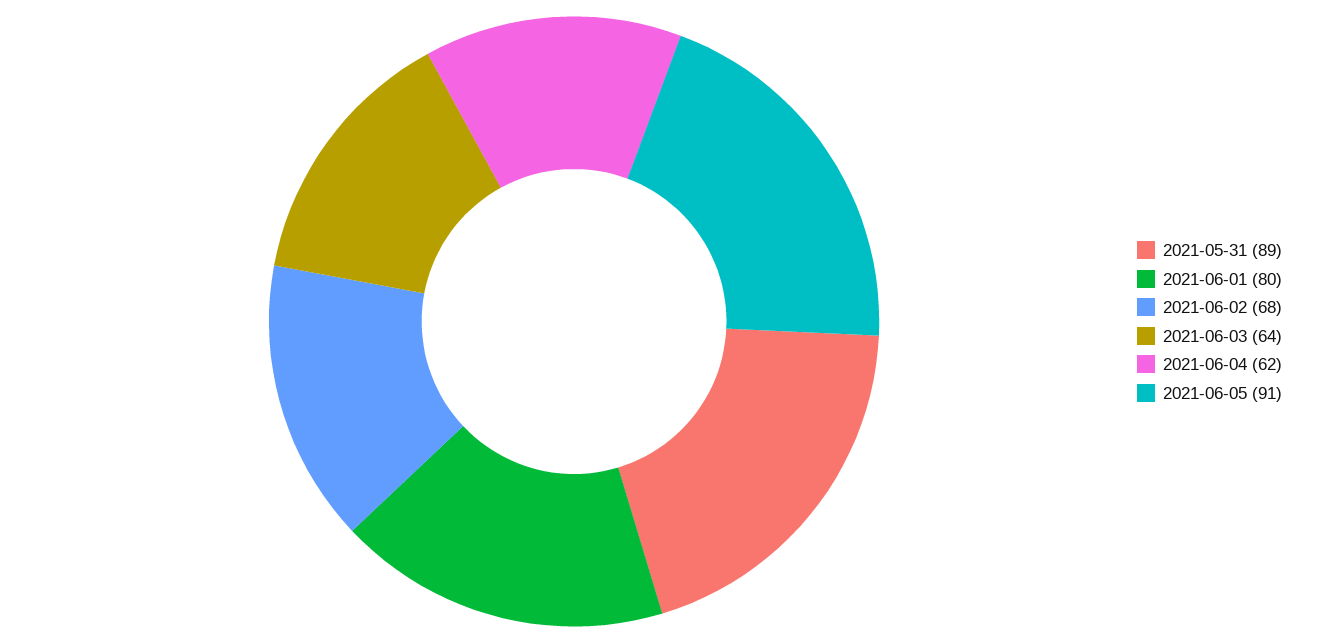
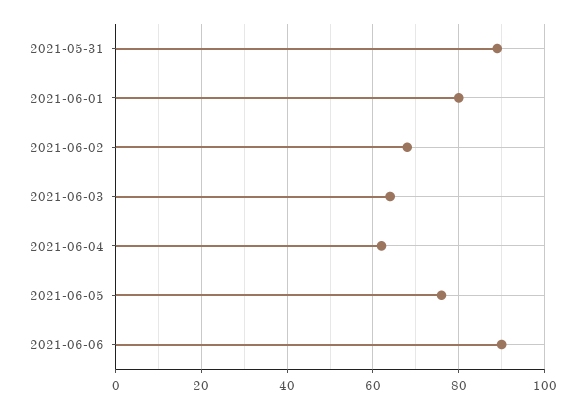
2021-06-05: 91 -> 75
2021-06-06: none -> 90

